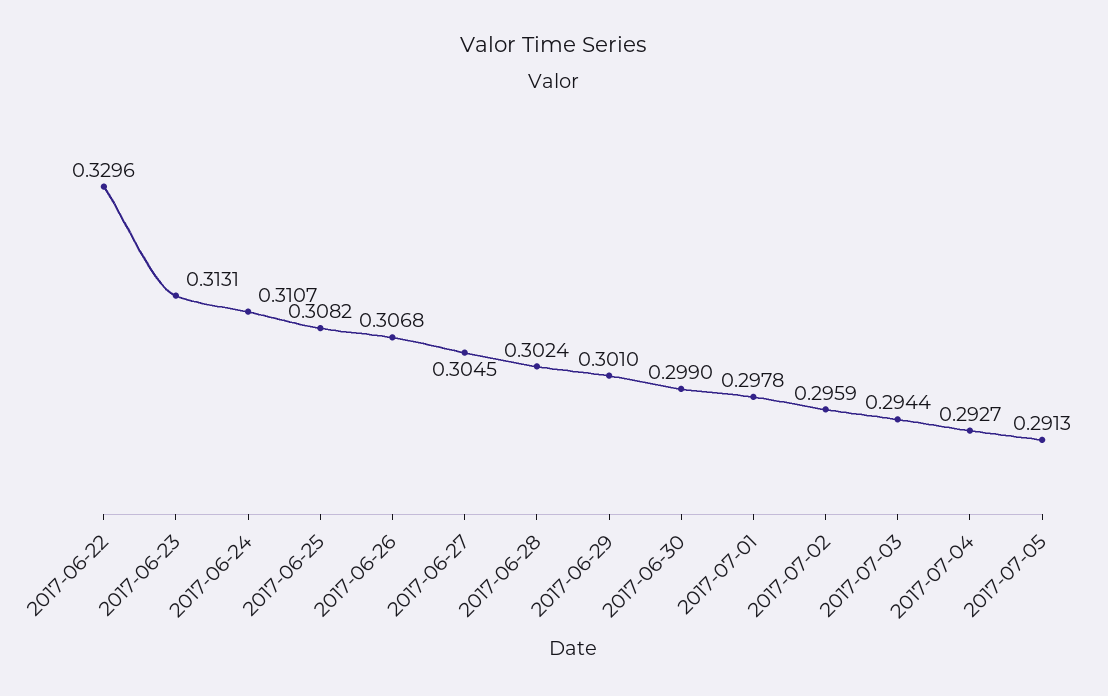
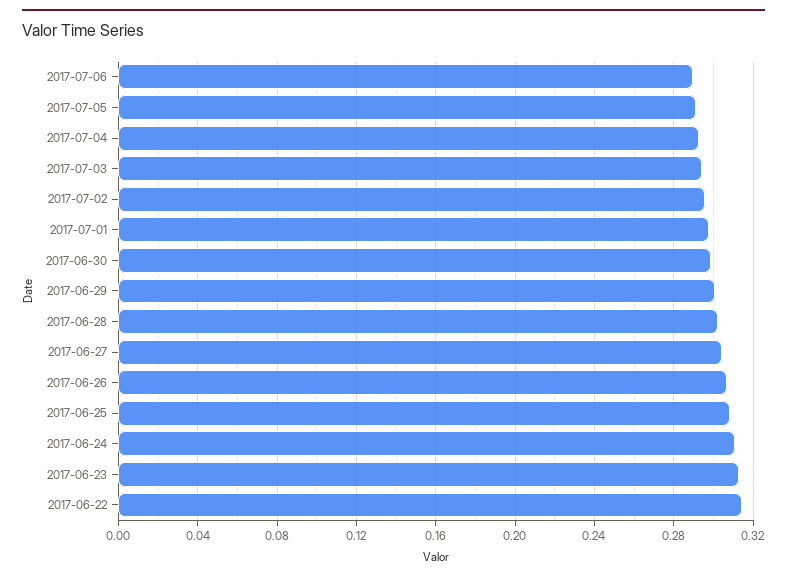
2017-06-22: 0.3296 -> 0.315
2017-07-06: none -> 0.29

